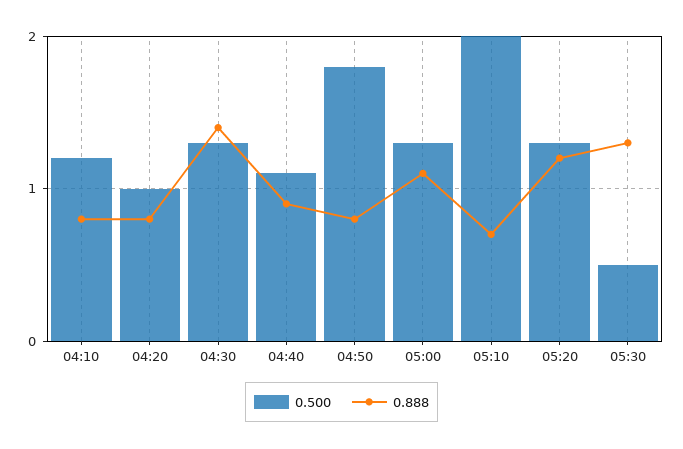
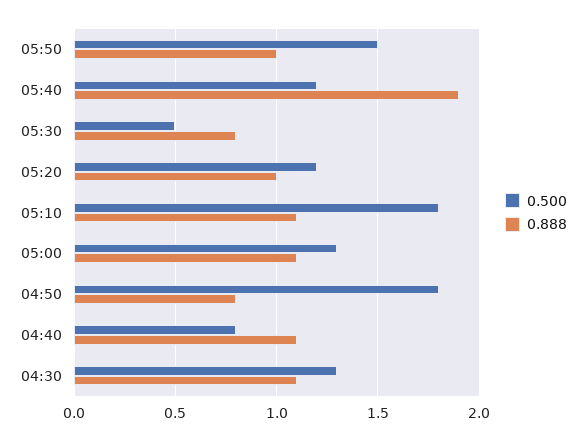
0.500, 04:10: 1.2 -> none
0.888, 04:10: 0.8 -> none
0.500, 04:20: 1 -> none
0.888, 04:20: 0.8 -> none
0.888, 04:30: 1.4 -> 1.1
0.500, 04:40: 1.1 -> 0.8
0.888, 04:40: 0.9 -> 1.1
0.500, 05:10: 2 -> 1.8
0.888, 05:10: 0.7 -> 1.1
0.500, 05:20: 1.3 -> 1.2
0.888, 05:20: 1.2 -> 1
0.888, 05:30: 1.3 -> 0.8
0.500, 05:50: none -> 1.5
0.888, 05:50: none -> 1
0.500, 05:40: none -> 1.2
0.888, 05:40: none -> 1.9

